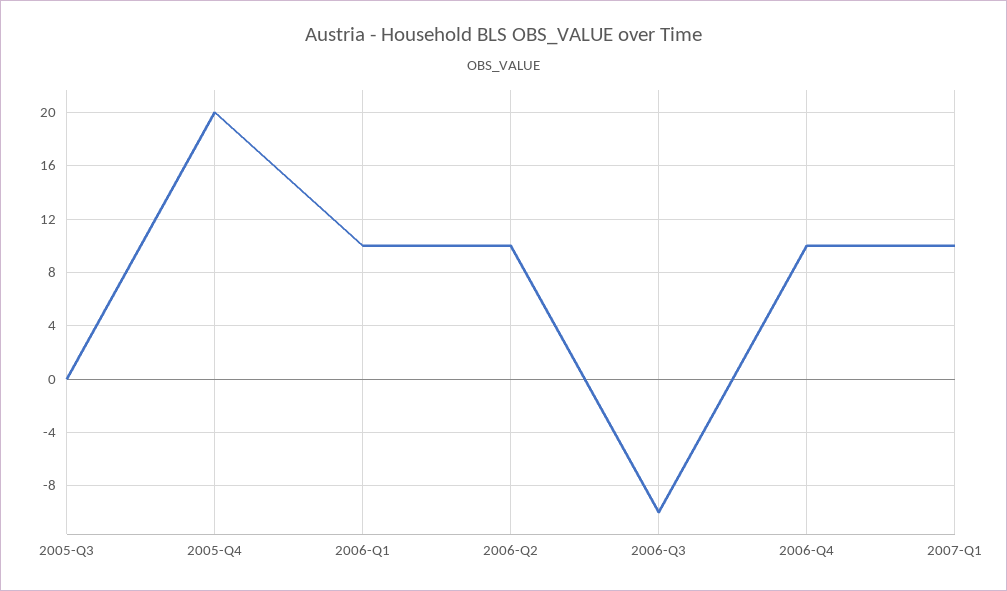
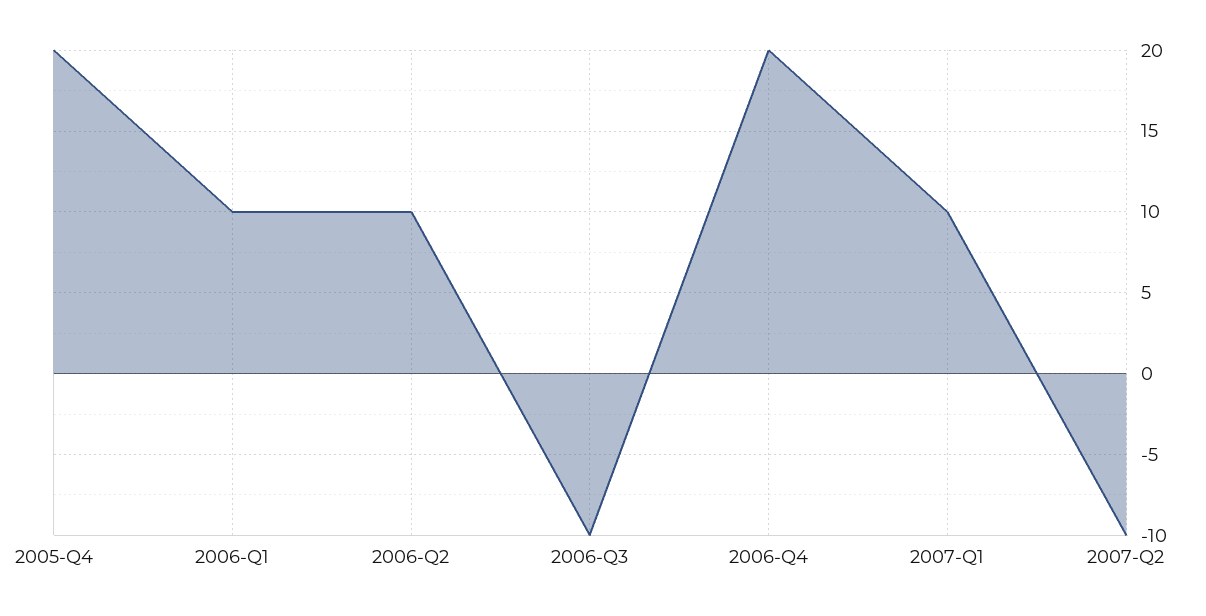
2005-Q3: 0 -> none
2006-Q4: 10 -> 20
2007-Q2: none -> -10

